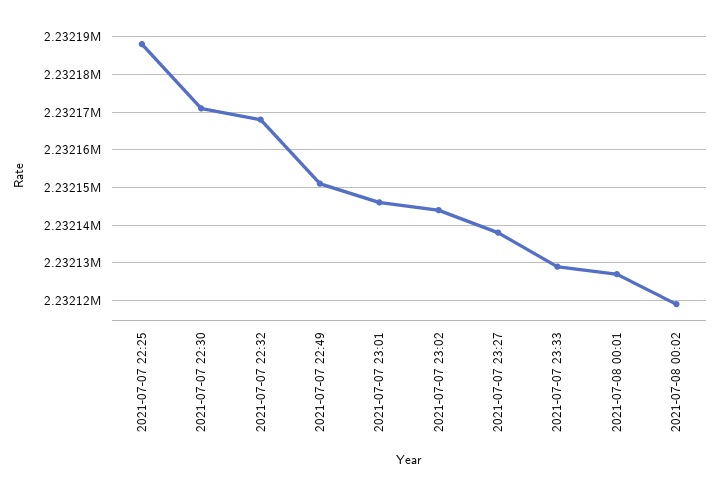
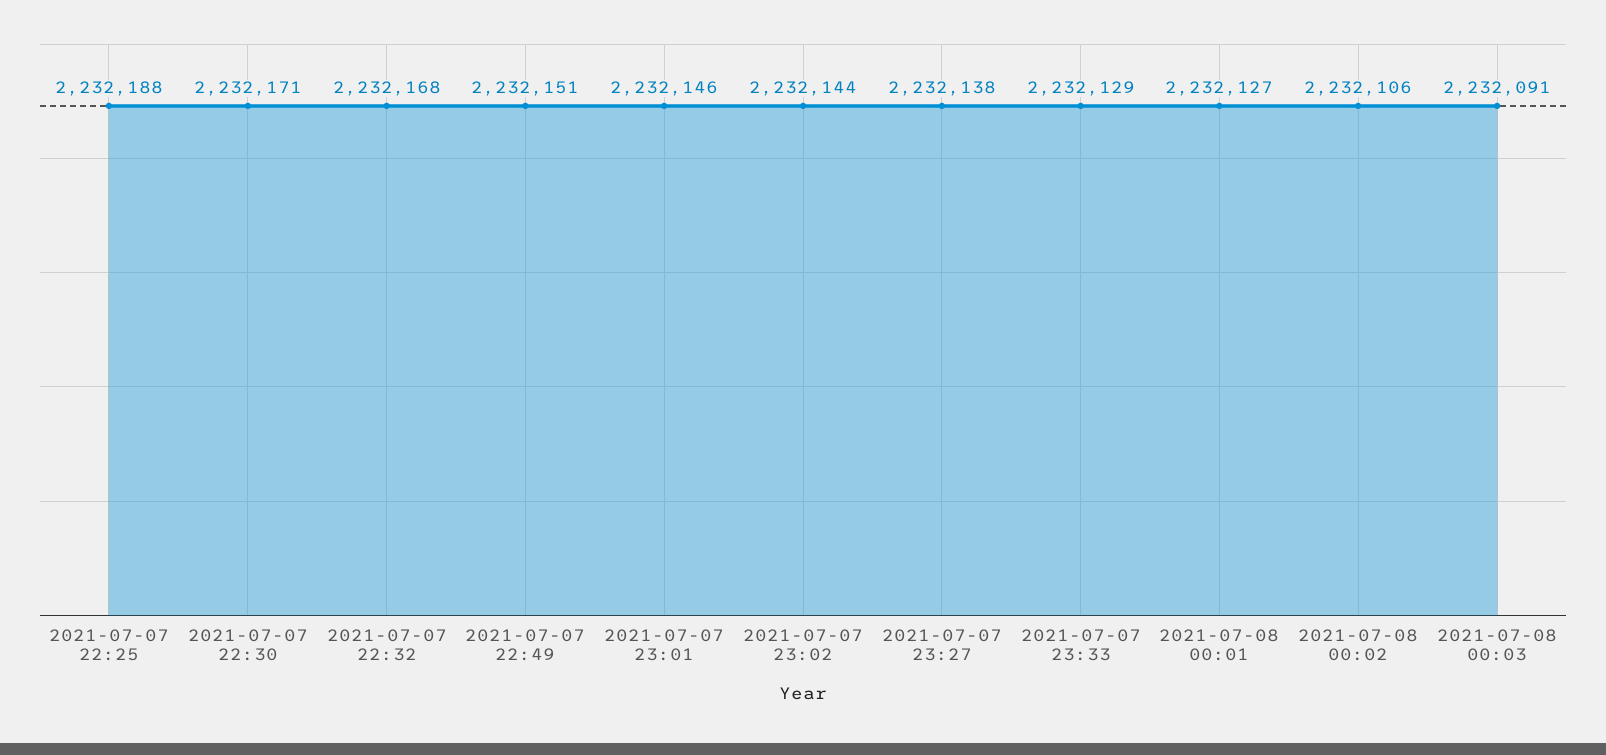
2021-07-08 00:02: 2232120 -> 2232106
2021-07-08 00:03: none -> 2232091

